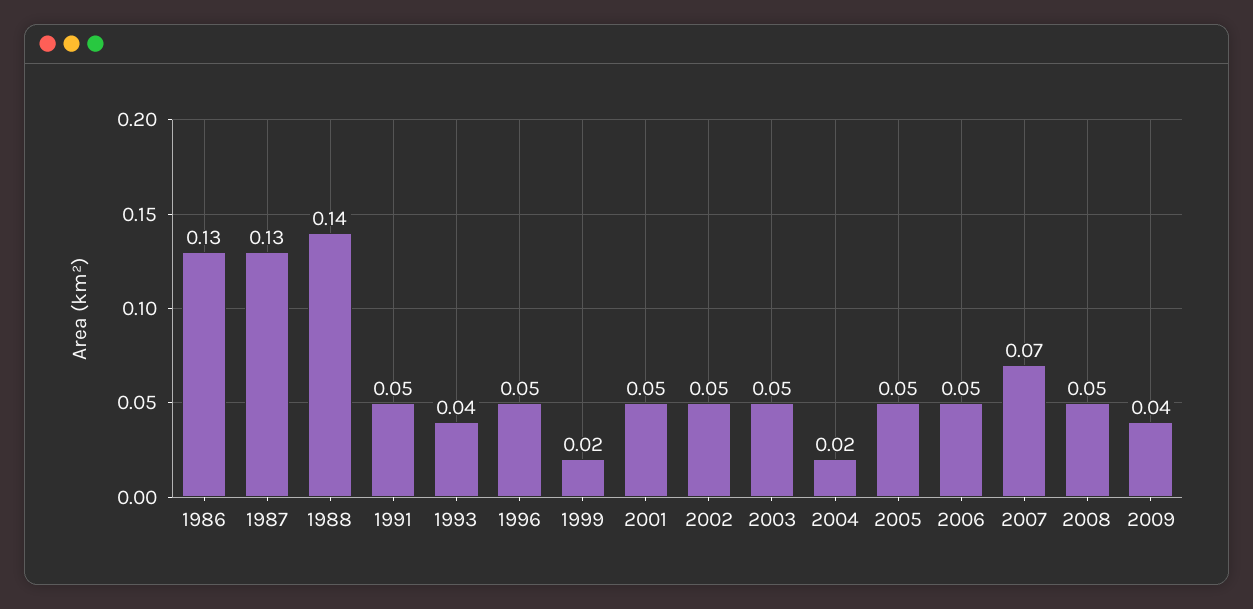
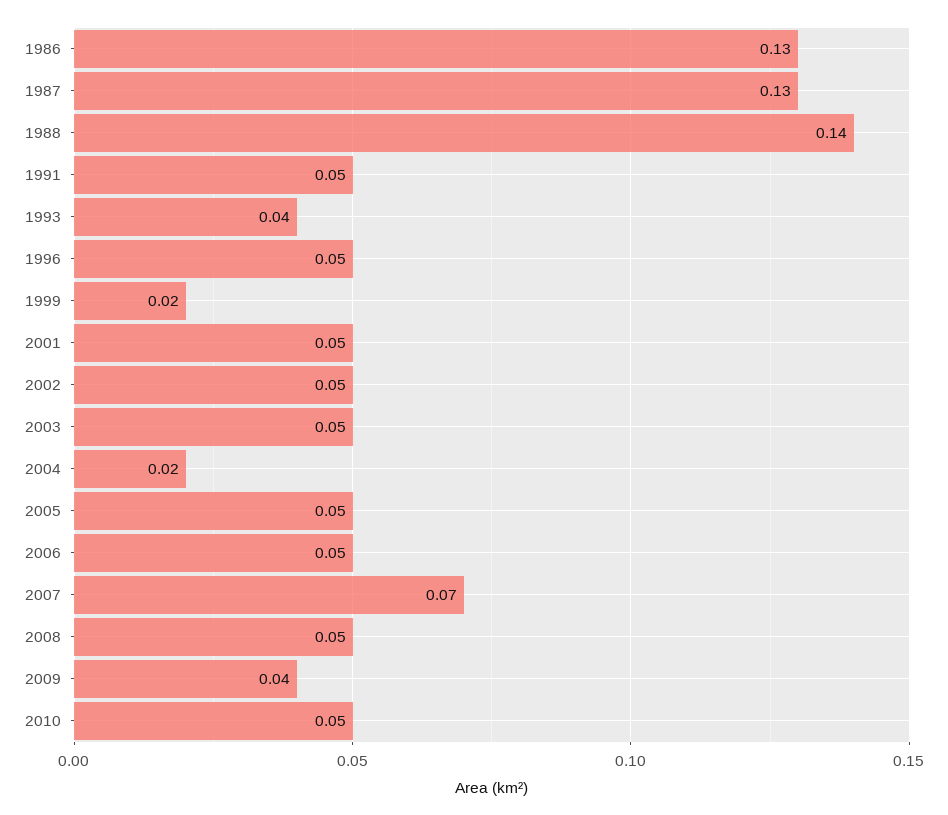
2010: none -> 0.05

